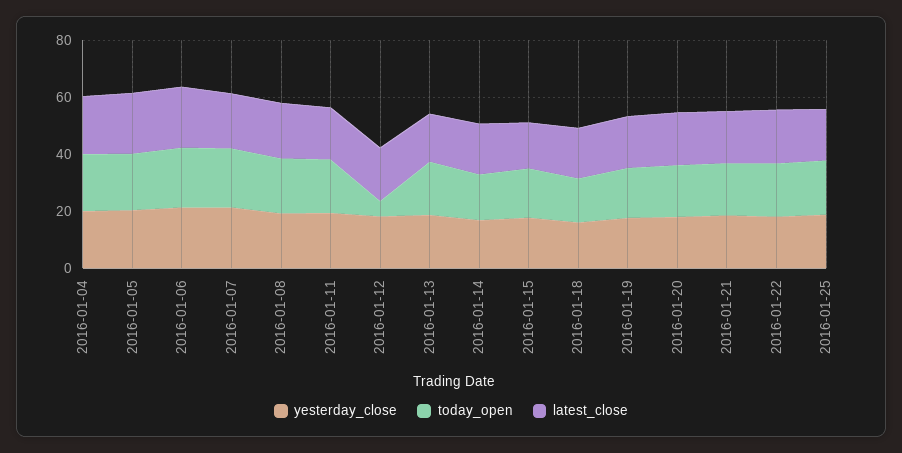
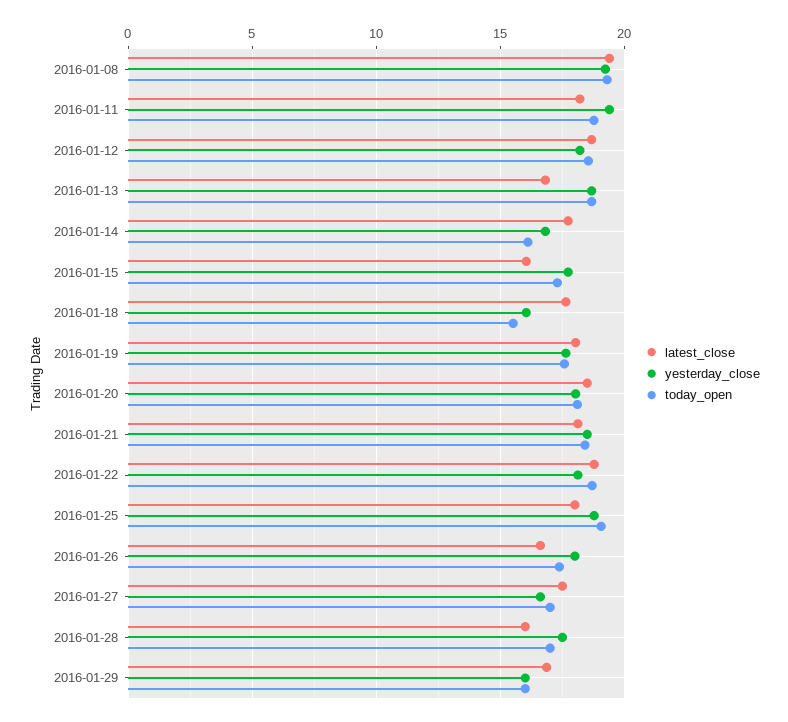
yesterday_close, 2016-01-04: 20 -> none
today_open, 2016-01-04: 20 -> none
latest_close, 2016-01-04: 20 -> none
yesterday_close, 2016-01-05: 20 -> none
today_open, 2016-01-05: 20 -> none
latest_close, 2016-01-05: 20 -> none
yesterday_close, 2016-01-06: 20 -> none
today_open, 2016-01-06: 20 -> none
latest_close, 2016-01-06: 20 -> none
yesterday_close, 2016-01-07: 20 -> none
today_open, 2016-01-07: 20 -> none
latest_close, 2016-01-07: 20 -> none
today_open, 2016-01-12: 5 -> 18.5
latest_close, 2016-01-26: none -> 16.5
yesterday_close, 2016-01-26: none -> 18
today_open, 2016-01-26: none -> 17.5
latest_close, 2016-01-27: none -> 17.5
yesterday_close, 2016-01-27: none -> 16.5
today_open, 2016-01-27: none -> 17
latest_close, 2016-01-28: none -> 16
yesterday_close, 2016-01-28: none -> 17.5
today_open, 2016-01-28: none -> 17
latest_close, 2016-01-29: none -> 17
yesterday_close, 2016-01-29: none -> 16
today_open, 2016-01-29: none -> 16

